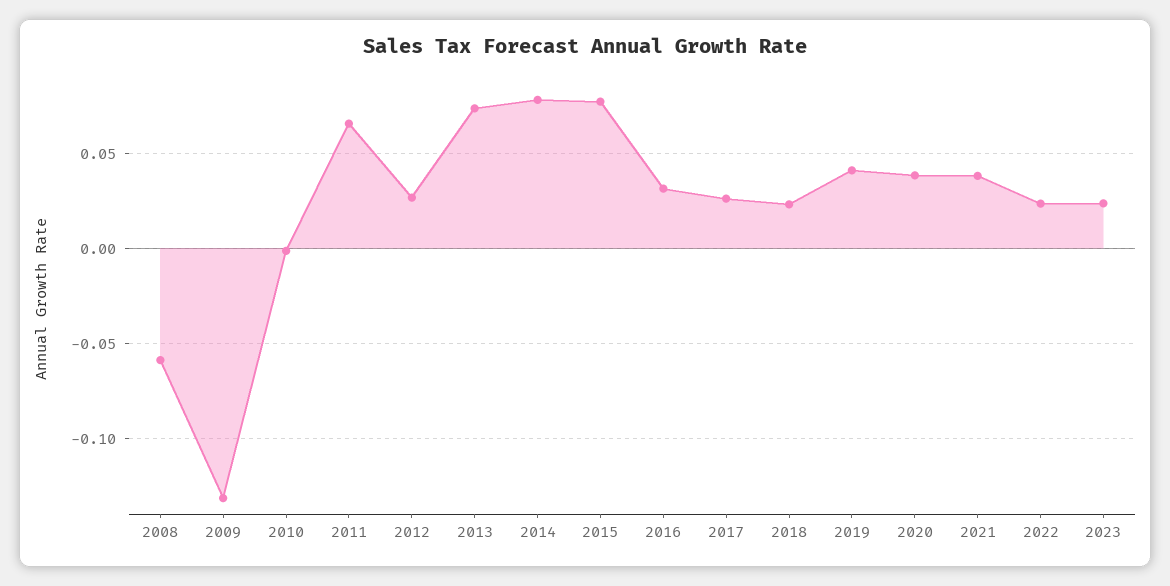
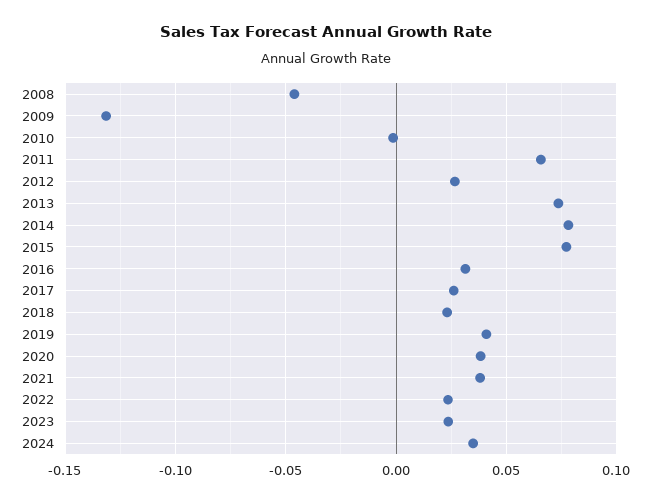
2008: -0.06 -> -0.045
2024: none -> 0.035

